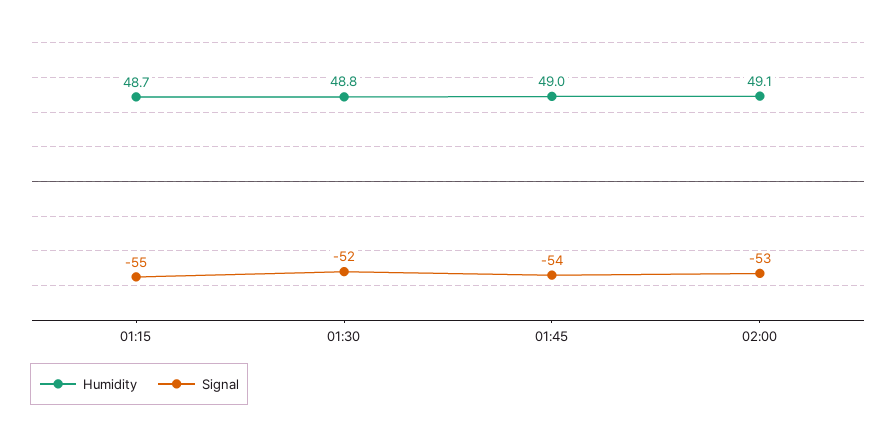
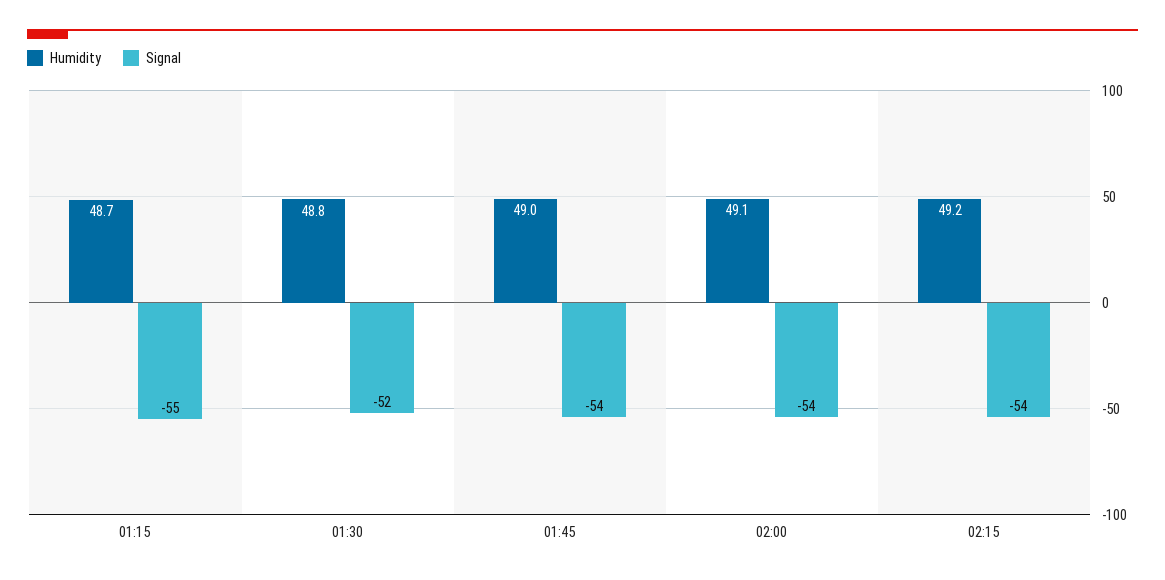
Signal, 02:00: -53 -> -54
Humidity, 02:15: none -> 49.2
Signal, 02:15: none -> -54

